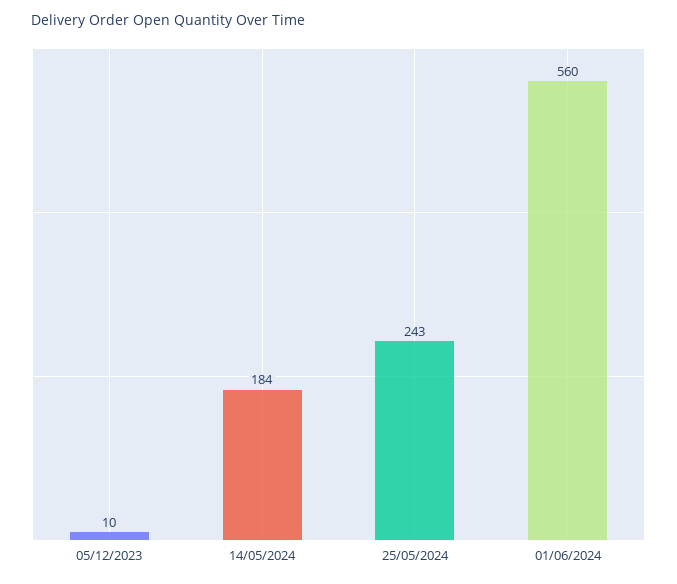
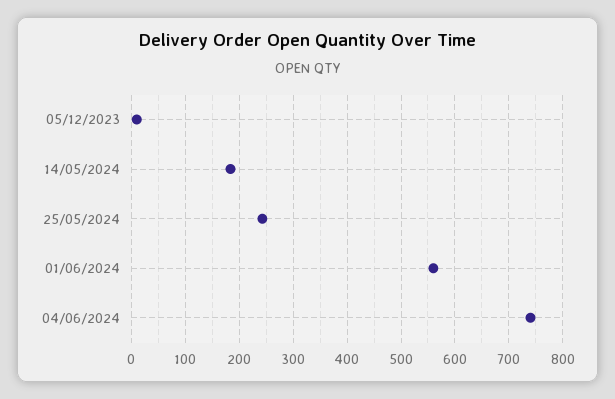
04/06/2024: none -> 740

